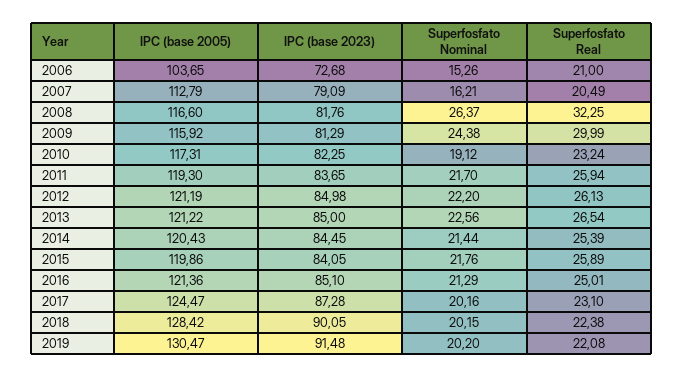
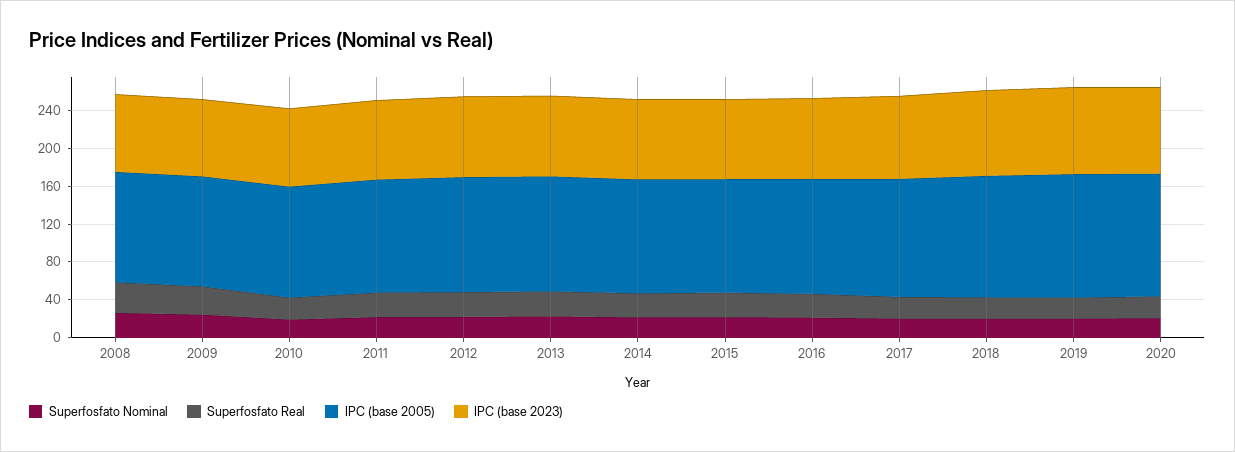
IPC (base 2005), 2006: 103.65 -> none
IPC (base 2023), 2006: 72.68 -> none
Superfosfato Nominal, 2006: 15.26 -> none
Superfosfato Real, 2006: 21 -> none
IPC (base 2005), 2007: 112.79 -> none
IPC (base 2023), 2007: 79.09 -> none
Superfosfato Nominal, 2007: 16.21 -> none
Superfosfato Real, 2007: 20.49 -> none
Superfosfato Nominal, 2020: none -> 20
Superfosfato Real, 2020: none -> 20
IPC (base 2005), 2020: none -> 130
IPC (base 2023), 2020: none -> 90

